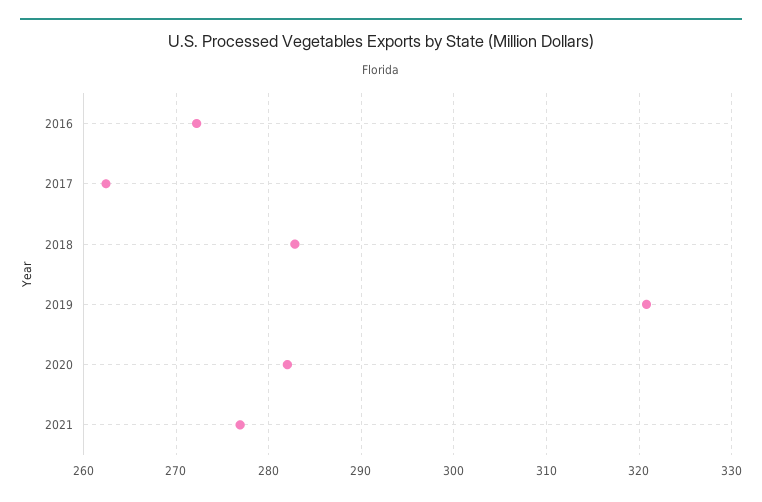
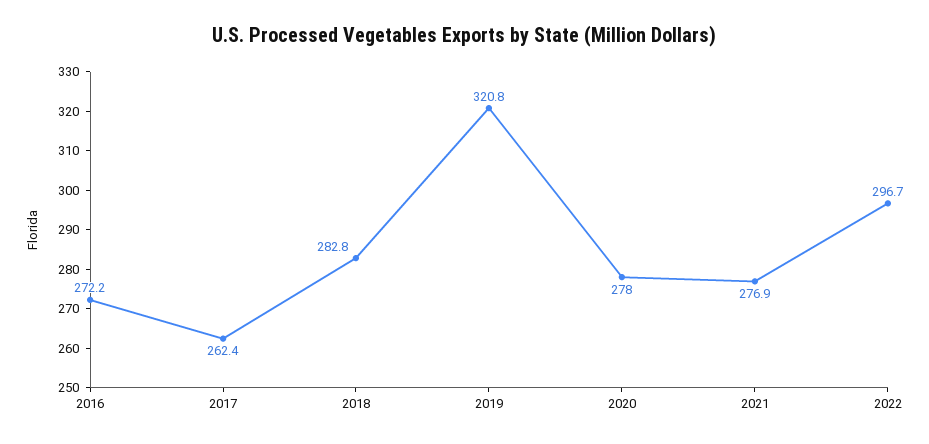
2020: 282 -> 278
2022: none -> 296.7

